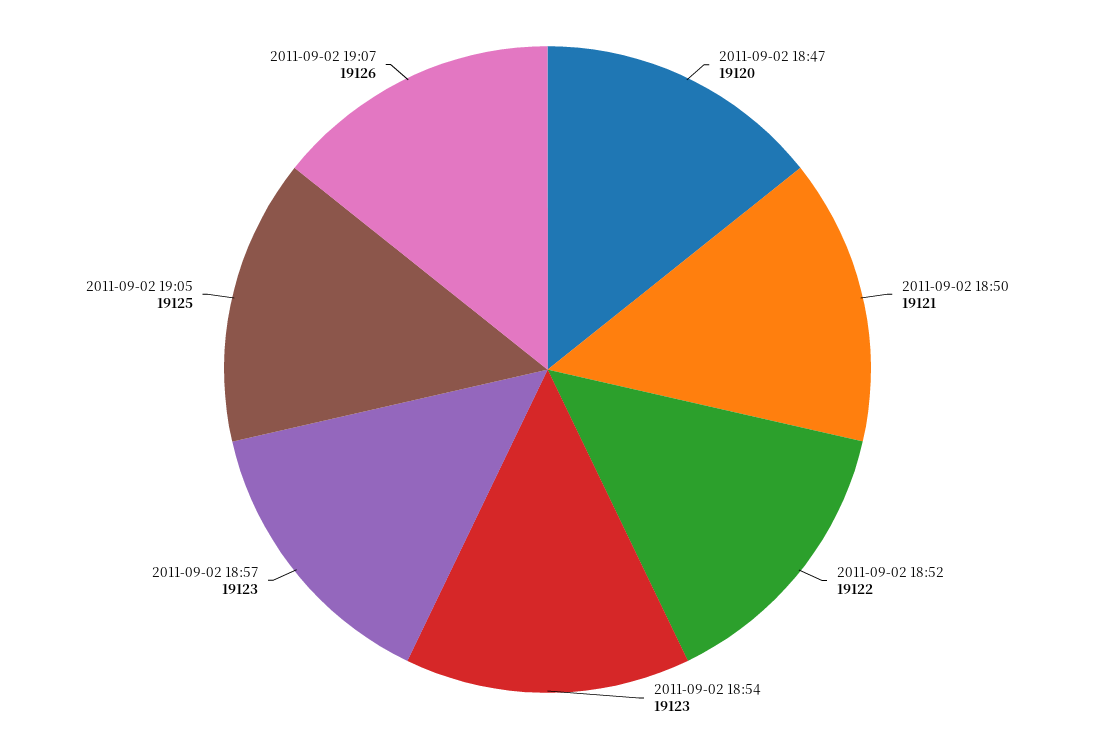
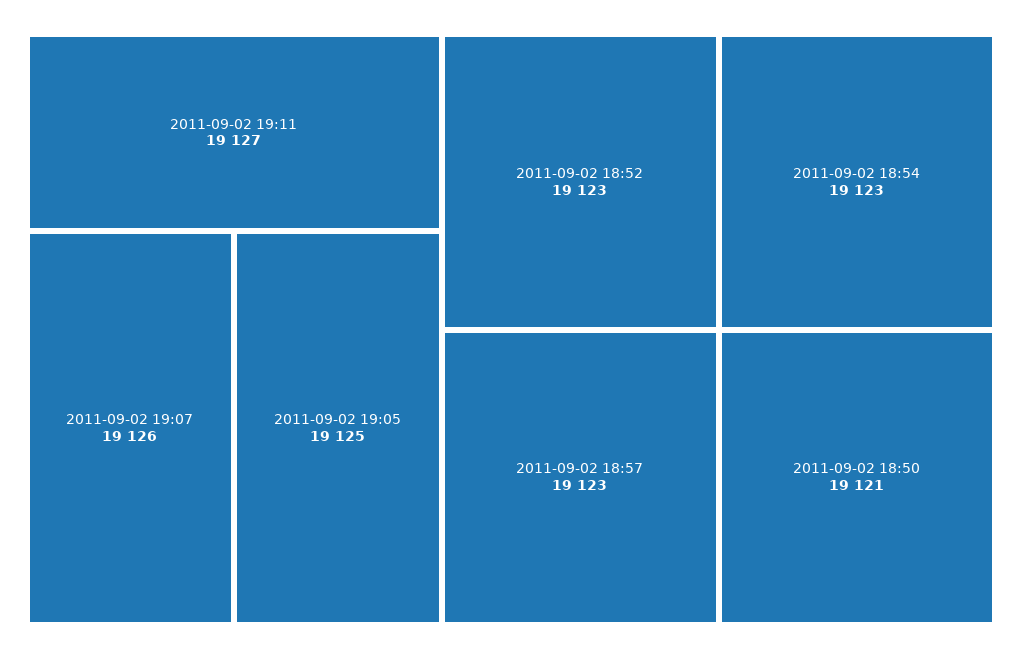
2011-09-02 18:47: 19120 -> none
2011-09-02 18:52: 19122 -> 19123
2011-09-02 19:11: none -> 19127

